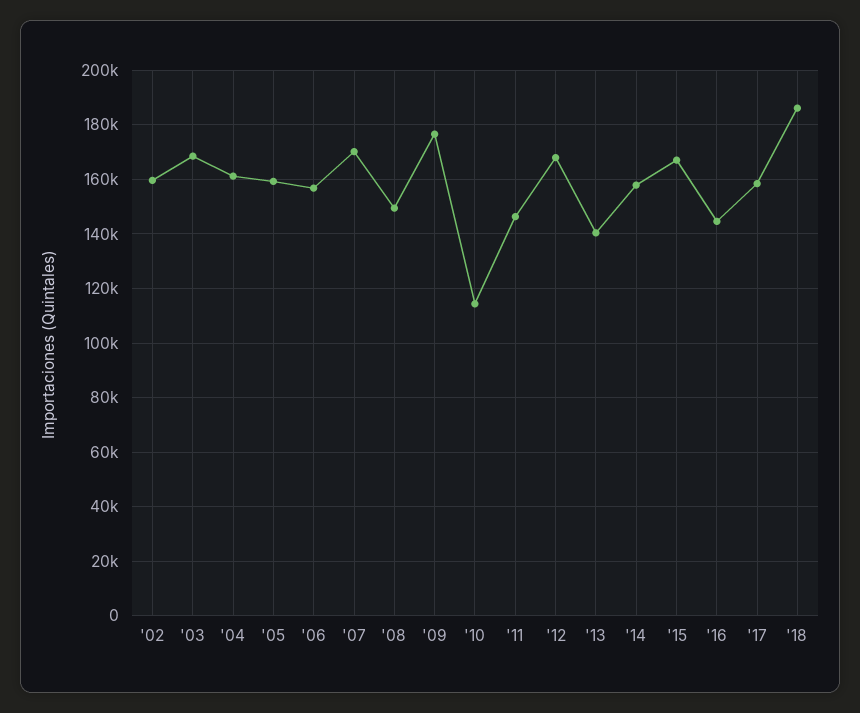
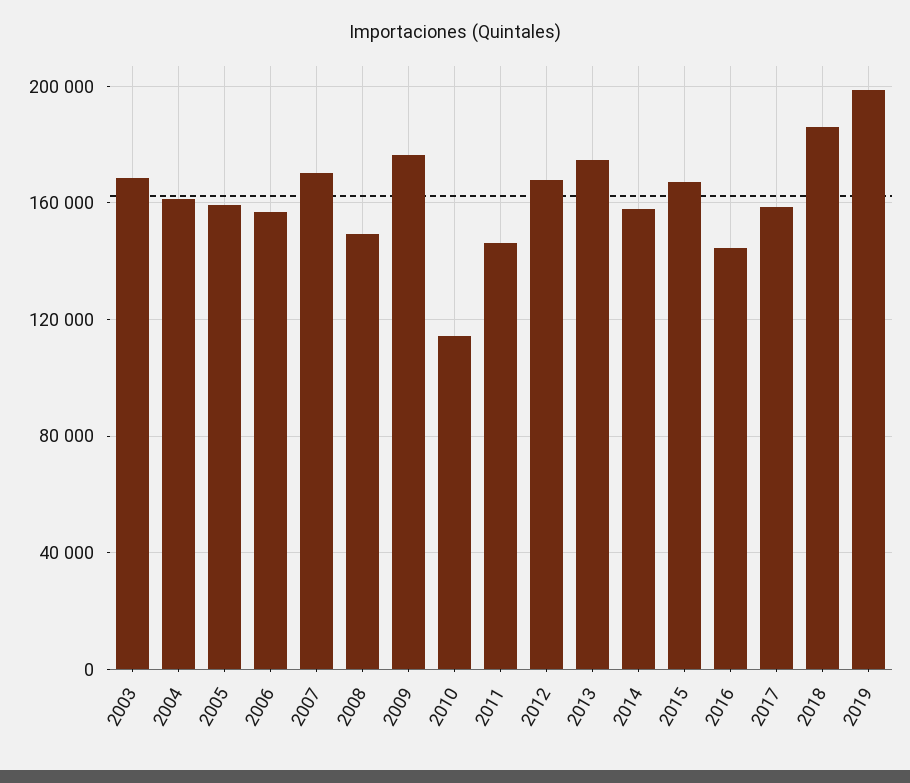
'02: 160000 -> none
'13: 140000 -> 175000
2019: none -> 200000

